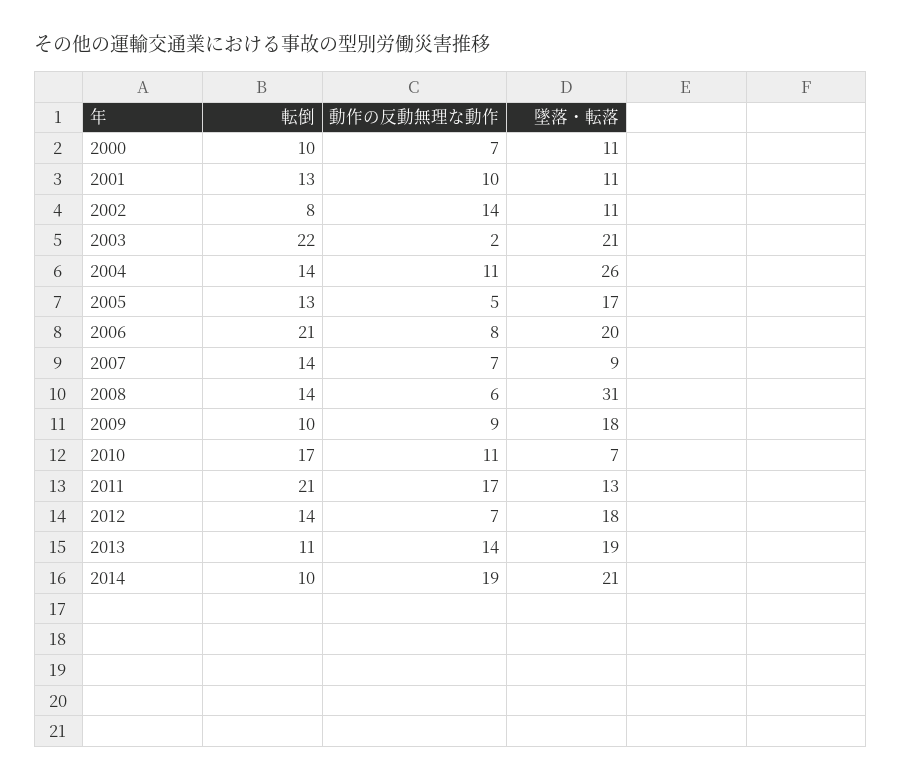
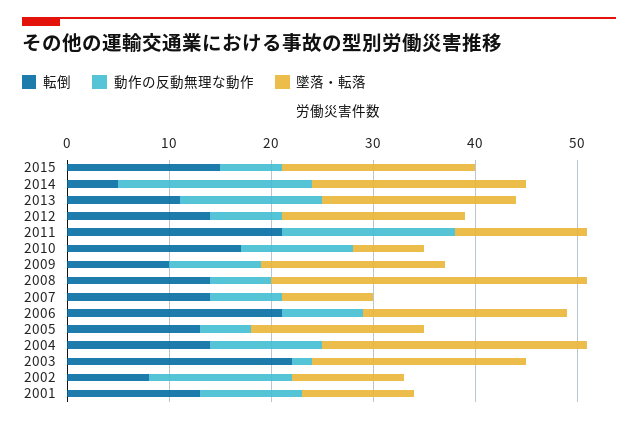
転倒, 2000: 10 -> none
動作の反動無理な動作, 2000: 7 -> none
墜落・転落, 2000: 11 -> none
転倒, 2014: 10 -> 5
転倒, 2015: none -> 15
動作の反動無理な動作, 2015: none -> 6
墜落・転落, 2015: none -> 19

